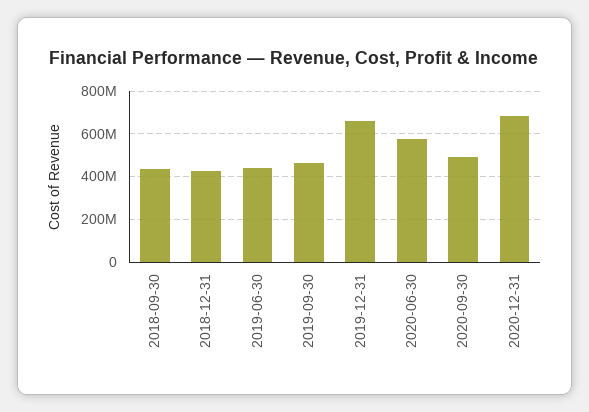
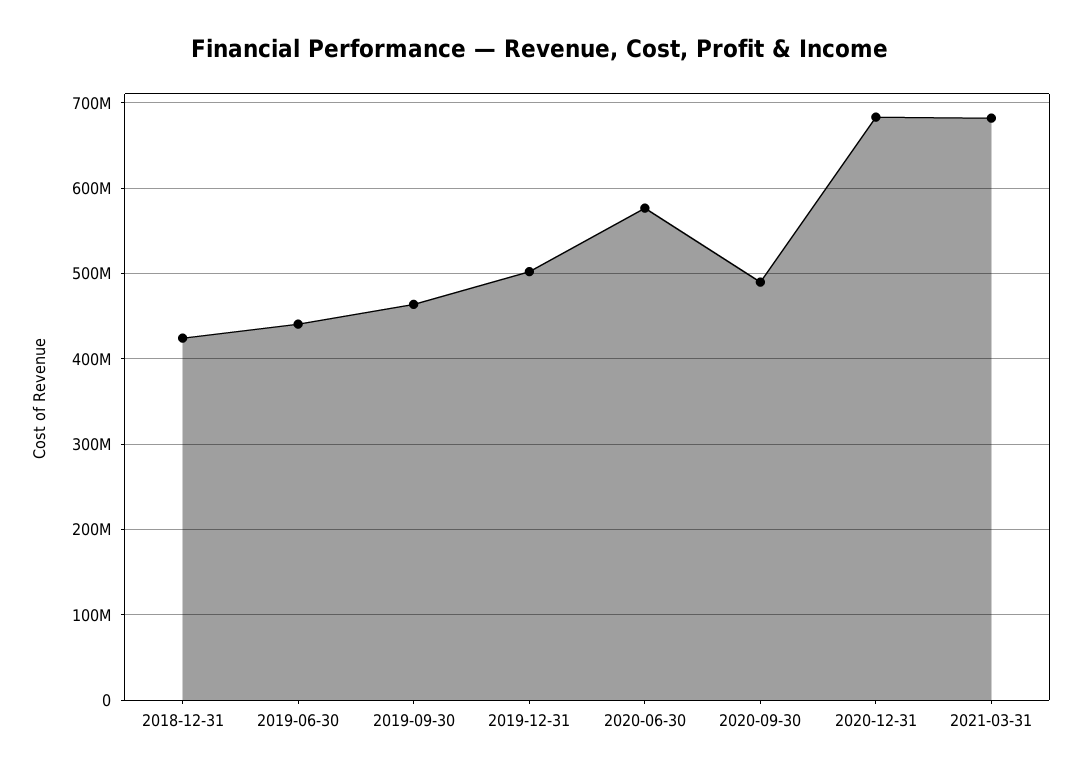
2018-09-30: 450000000 -> none
2019-12-31: 650000000 -> 500000000
2021-03-31: none -> 680000000

